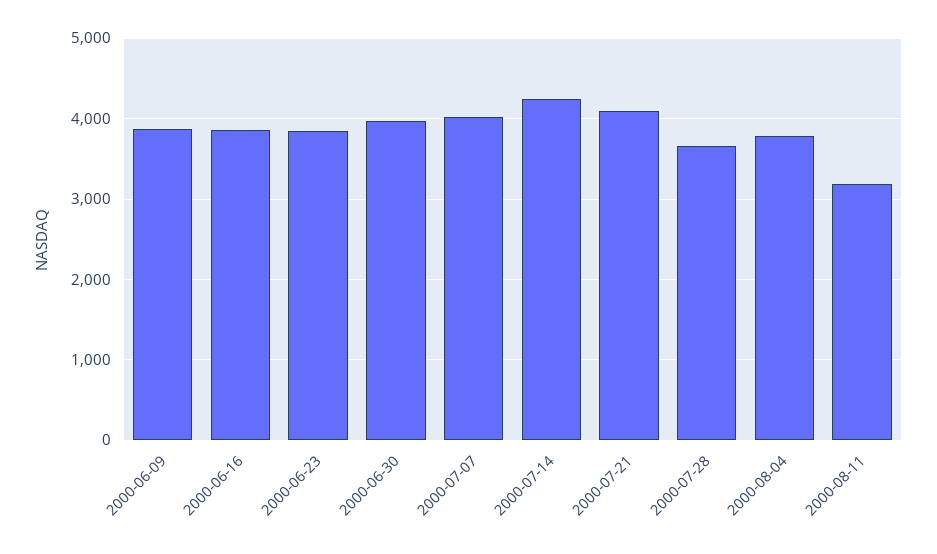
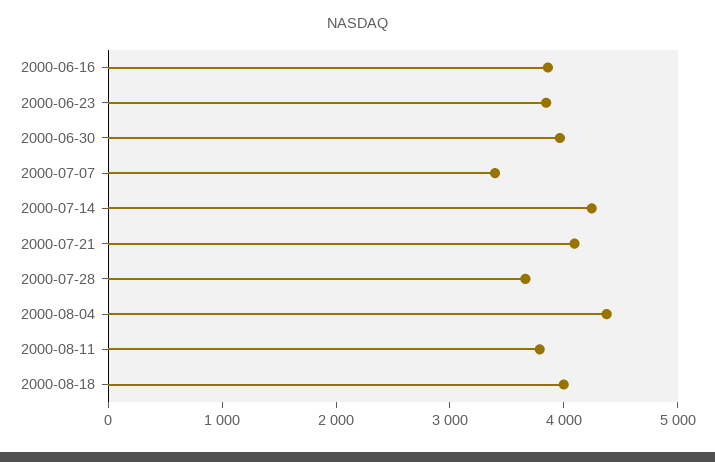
2000-06-09: 3900 -> none
2000-07-07: 4000 -> 3400
2000-08-04: 3800 -> 4400
2000-08-11: 3200 -> 3800
2000-08-18: none -> 4000

